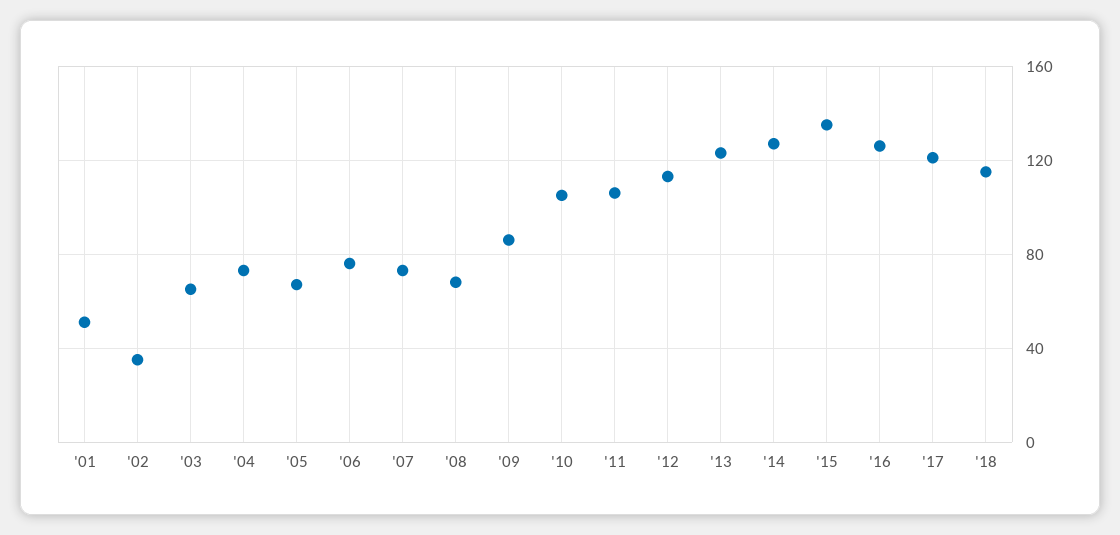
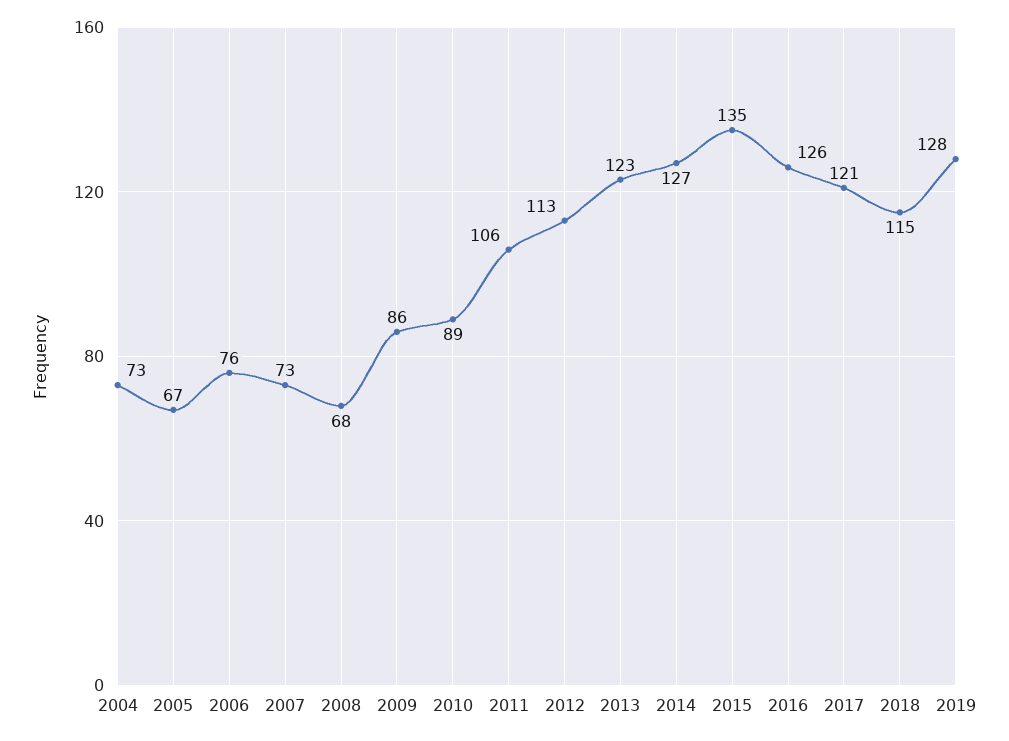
'01: 50 -> none
'02: 35 -> none
'03: 65 -> none
'10: 105 -> 89
2019: none -> 128

